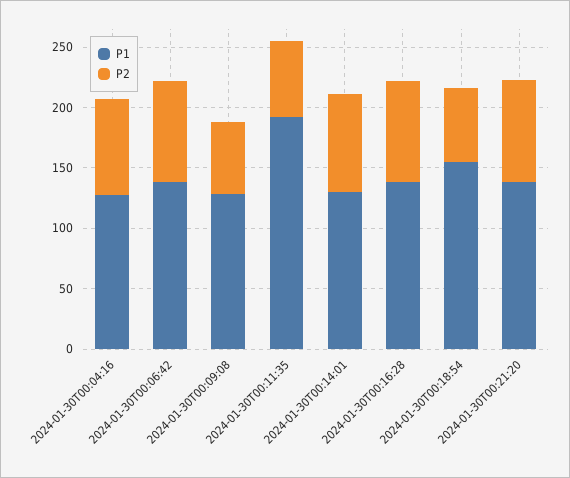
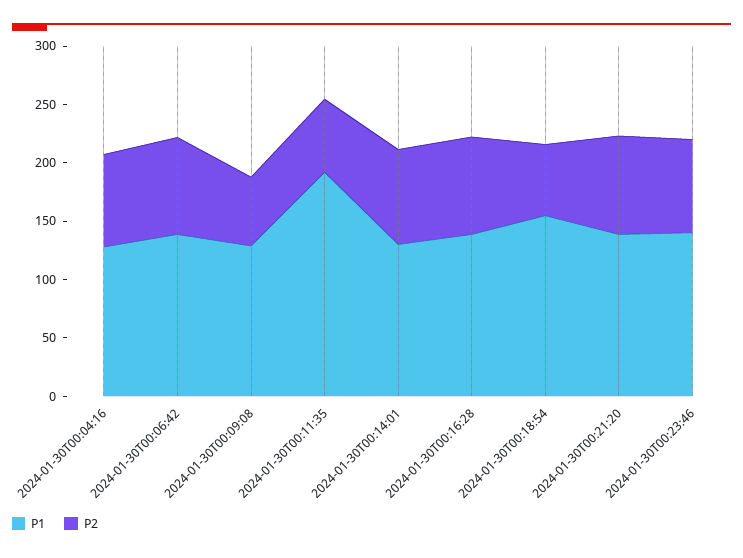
P1, 2024-01-30T00:23:46: none -> 140
P2, 2024-01-30T00:23:46: none -> 80

